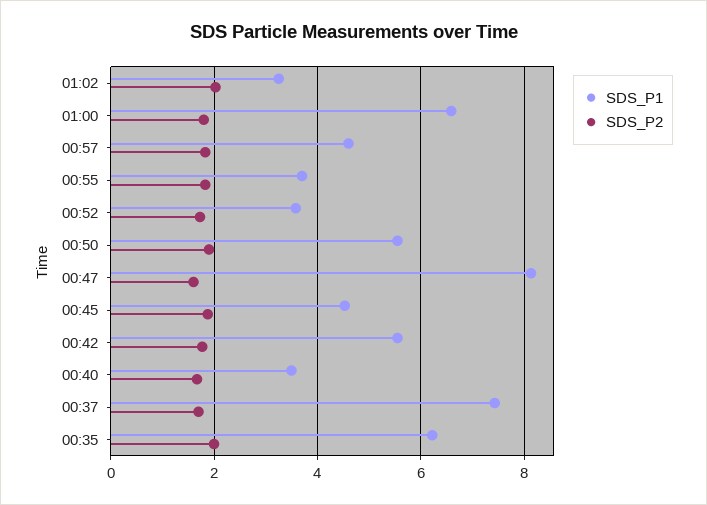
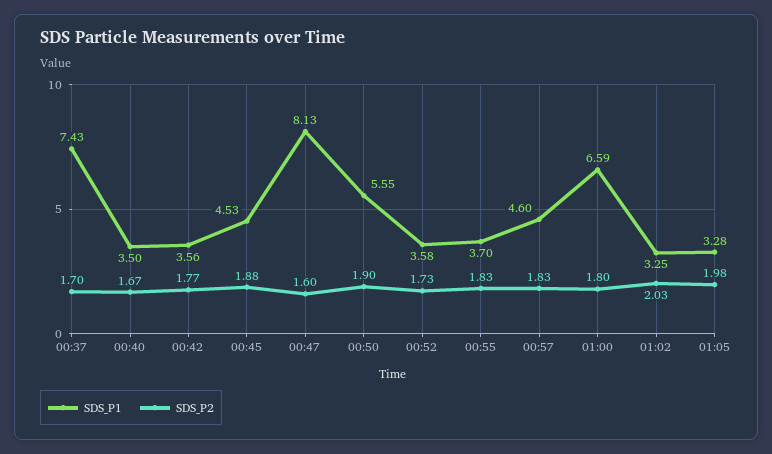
SDS_P1, 00:42: 5.6 -> 3.56
SDS_P1, 00:35: 6.2 -> none
SDS_P2, 00:35: 2 -> none
SDS_P1, 01:05: none -> 3.28
SDS_P2, 01:05: none -> 1.98

